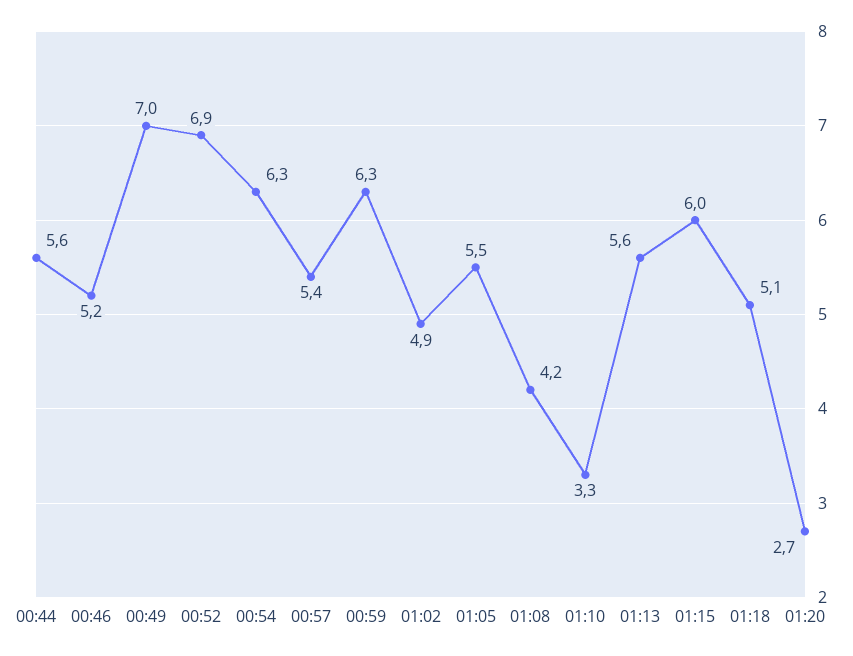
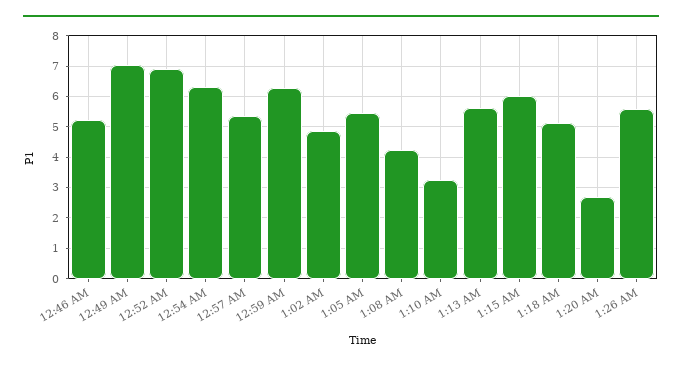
00:44: 5.6 -> none
1:26 AM: none -> 5.6

